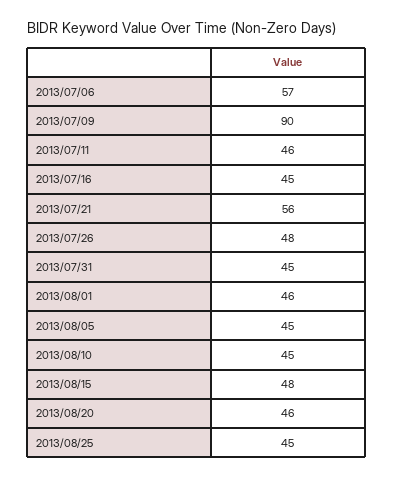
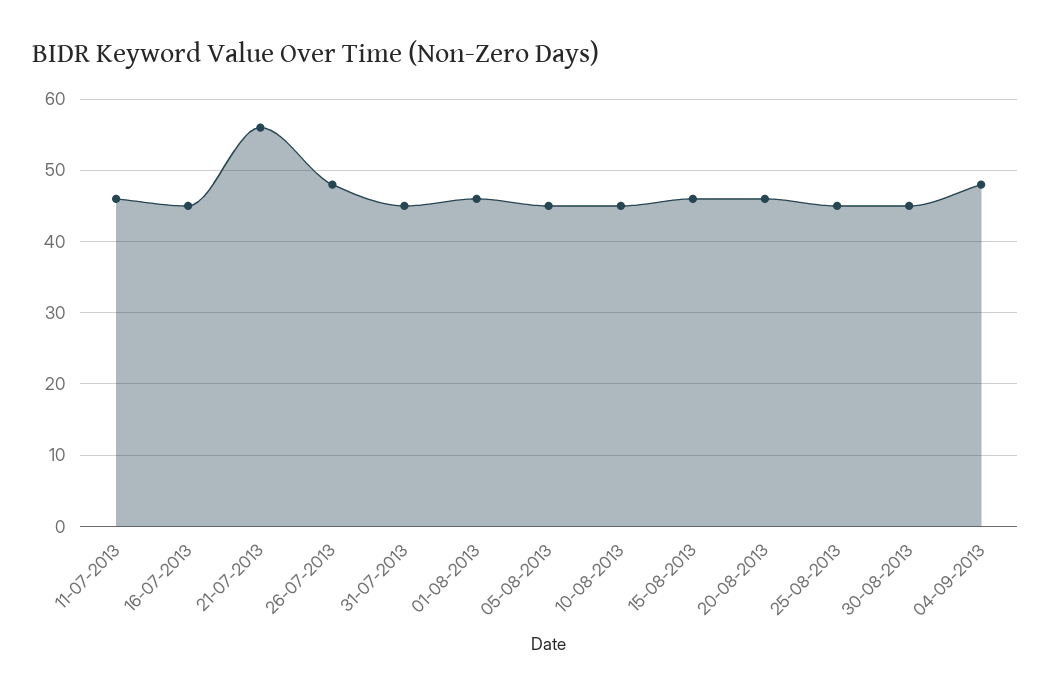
2013/07/06: 57 -> none
2013/07/09: 90 -> none
2013/08/15: 48 -> 46
30-08-2013: none -> 45
04-09-2013: none -> 48

